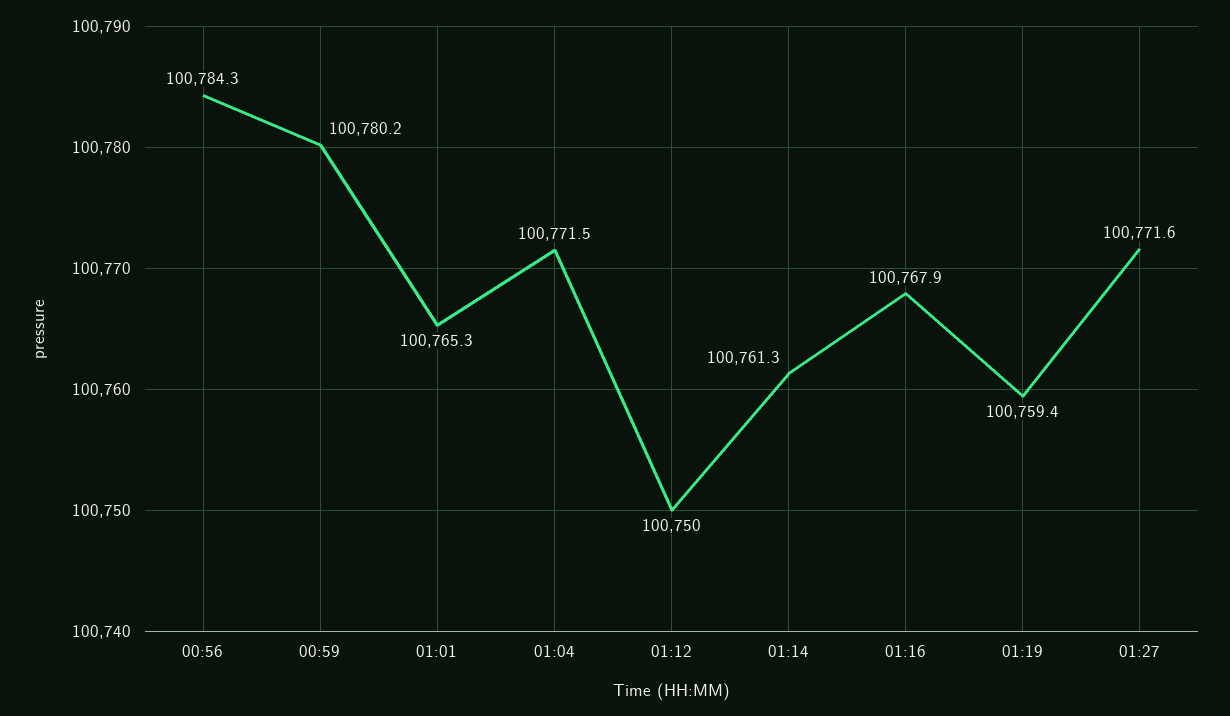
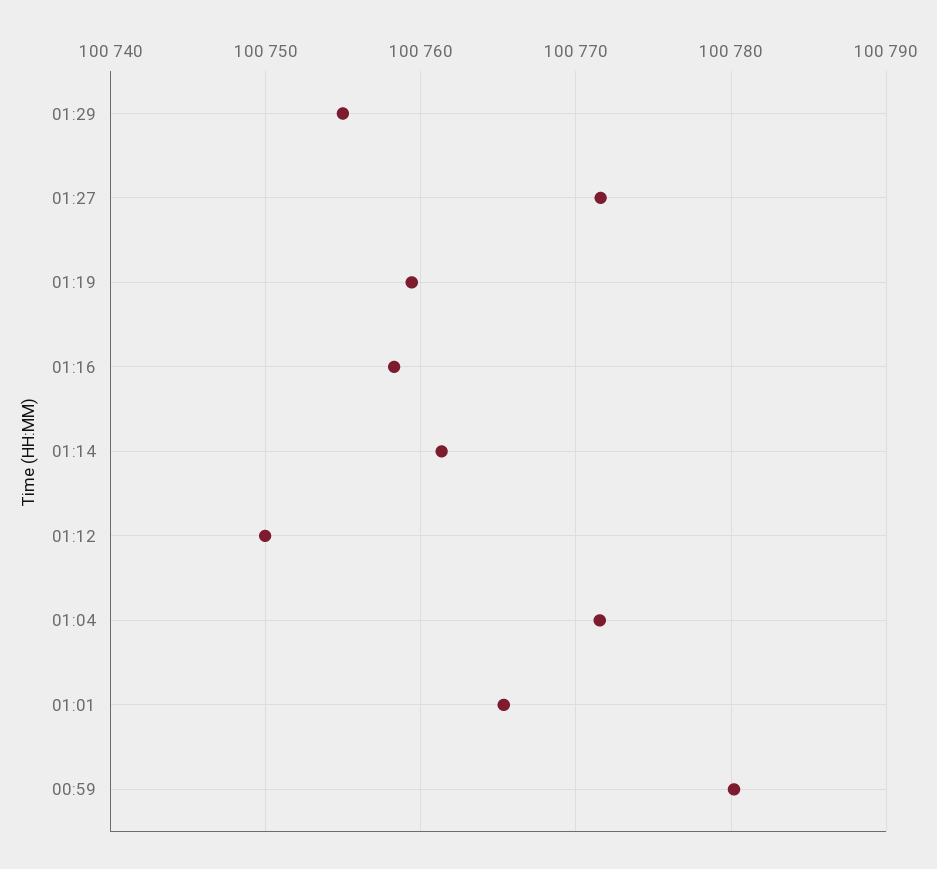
00:56: 100784.3 -> none
01:16: 100767.9 -> 100758
01:29: none -> 100755

